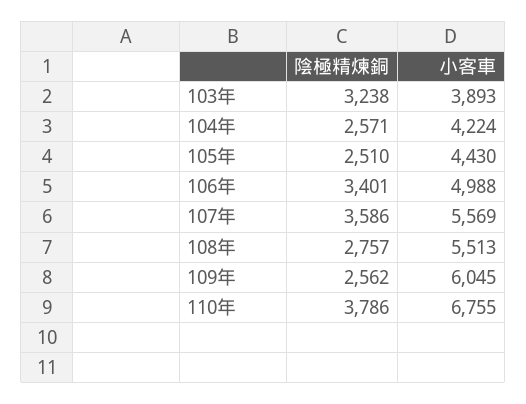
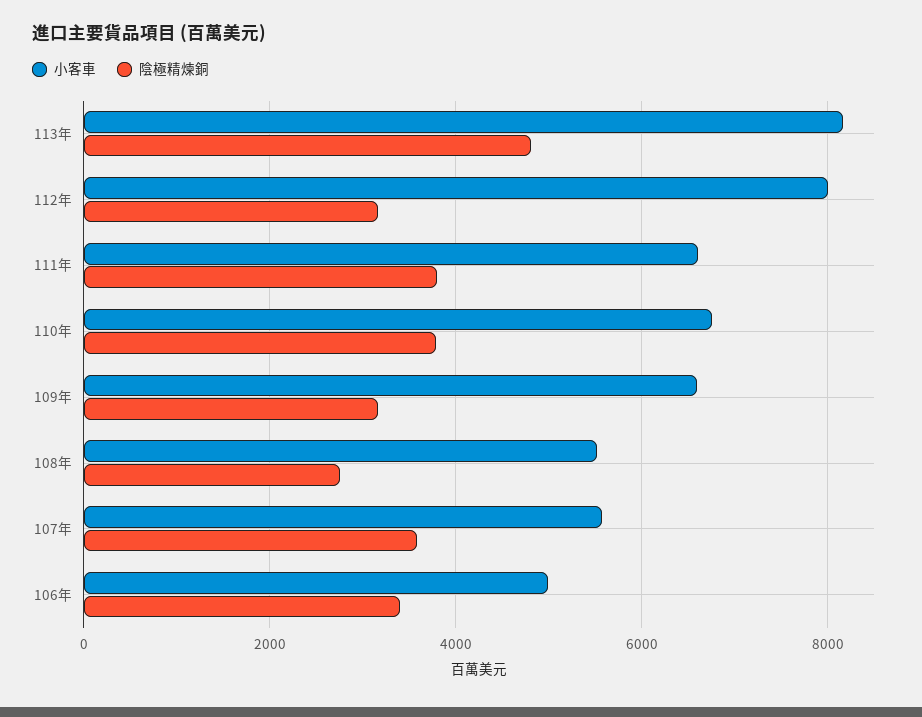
陰極精煉銅, 103年: 3238 -> none
小客車, 103年: 3893 -> none
陰極精煉銅, 104年: 2571 -> none
小客車, 104年: 4224 -> none
陰極精煉銅, 105年: 2510 -> none
小客車, 105年: 4430 -> none
陰極精煉銅, 109年: 2562 -> 3200
小客車, 109年: 6045 -> 6600
小客車, 113年: none -> 8200
陰極精煉銅, 113年: none -> 4800
小客車, 112年: none -> 8000
陰極精煉銅, 112年: none -> 3200
小客車, 111年: none -> 6600
陰極精煉銅, 111年: none -> 3800

